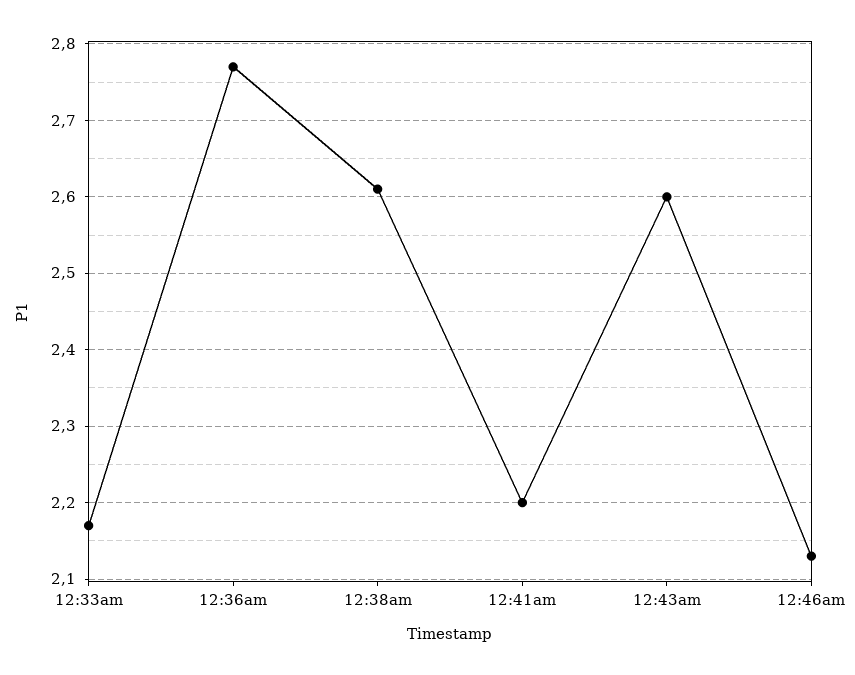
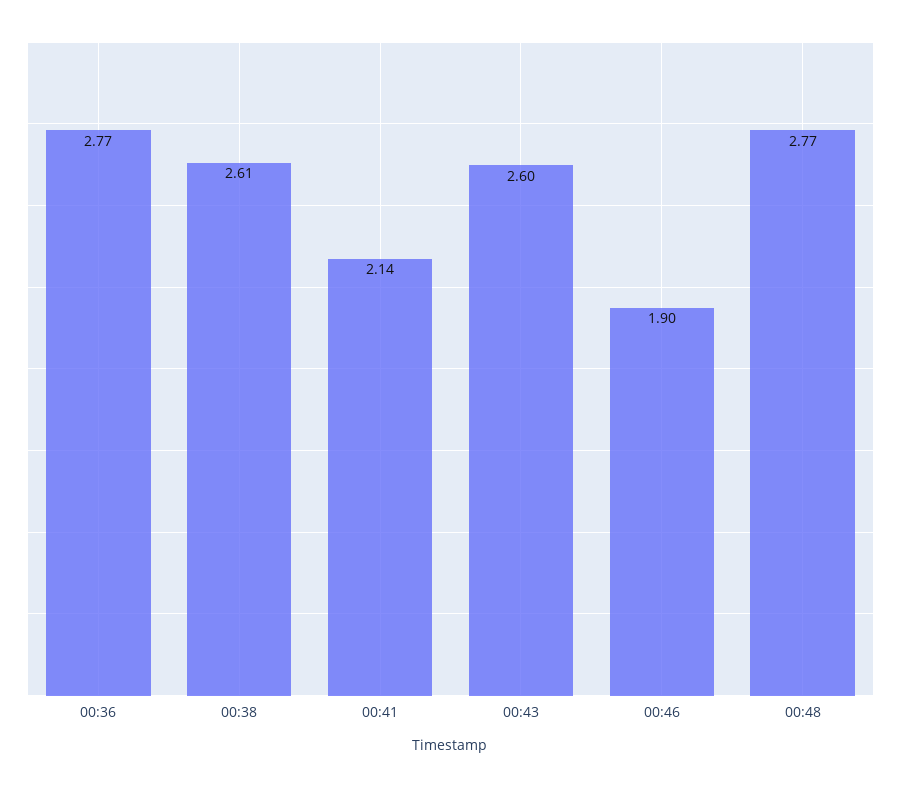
12:33am: 2.17 -> none
12:41am: 2.2 -> 2.14
12:46am: 2.13 -> 1.9
00:48: none -> 2.77

